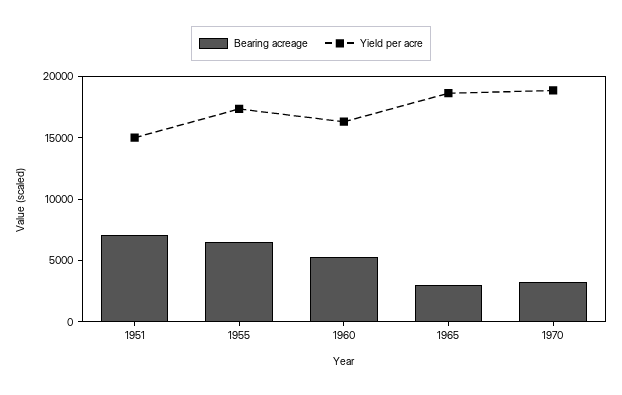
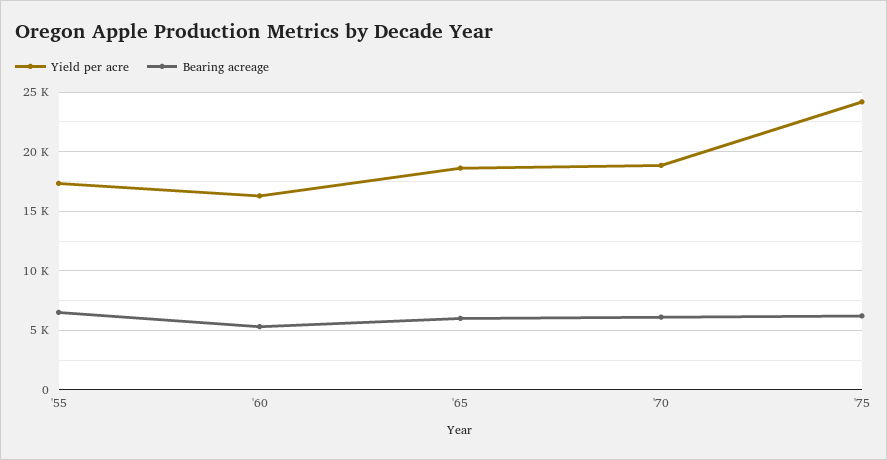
Bearing acreage, 1951: 7000 -> none
Yield per acre, 1951: 15000 -> none
Bearing acreage, 1965: 3000 -> 6000
Bearing acreage, 1970: 3000 -> 6000
Yield per acre, '75: none -> 24000
Bearing acreage, '75: none -> 6000

